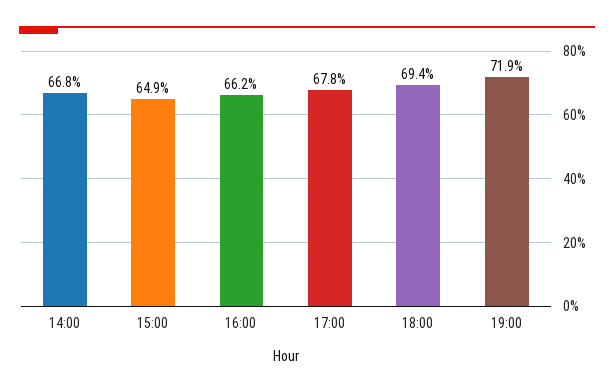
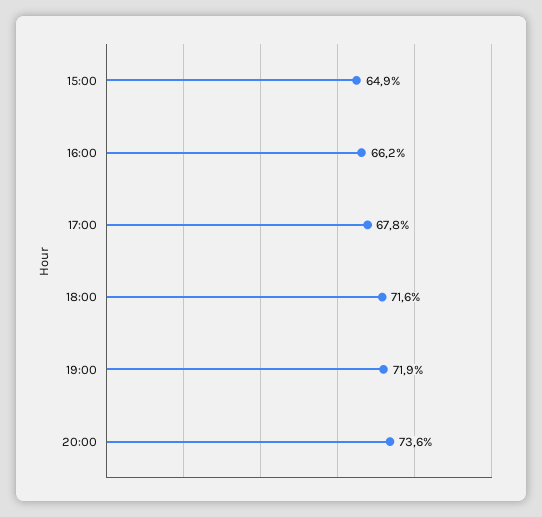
14:00: 66.8 -> none
18:00: 69.4 -> 71.6
20:00: none -> 73.6

